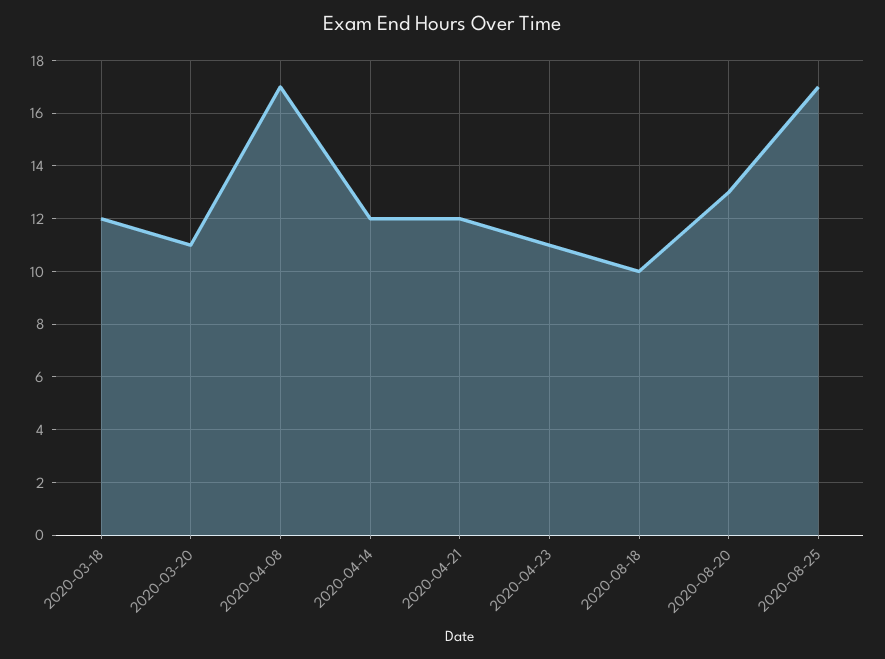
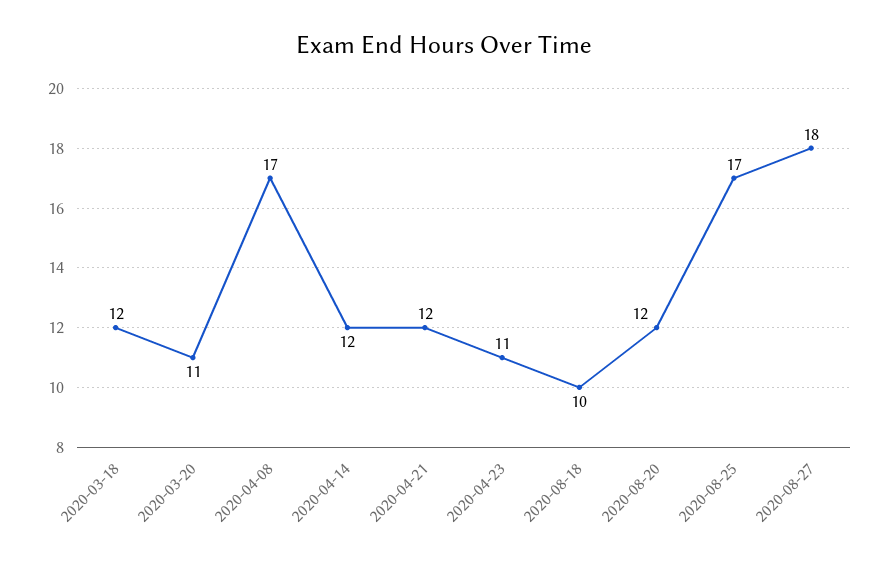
2020-08-20: 13 -> 12
2020-08-27: none -> 18

